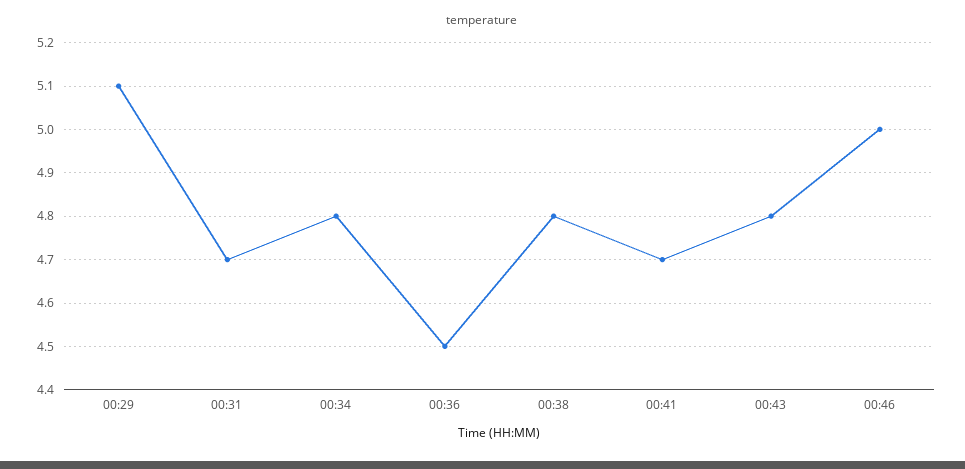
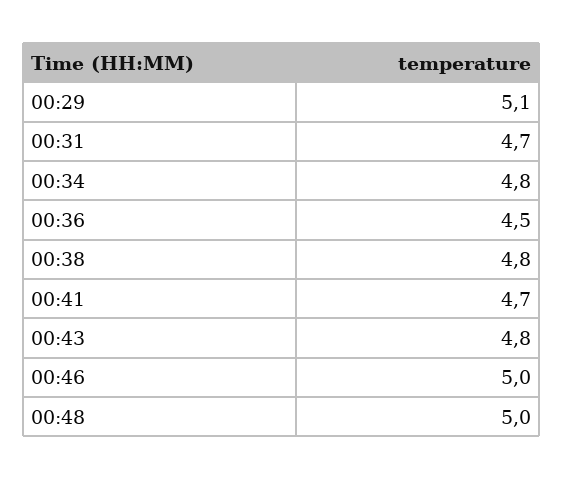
00:48: none -> 5

